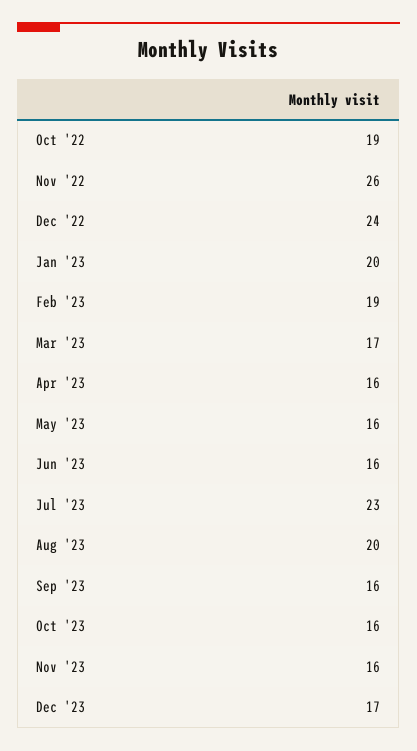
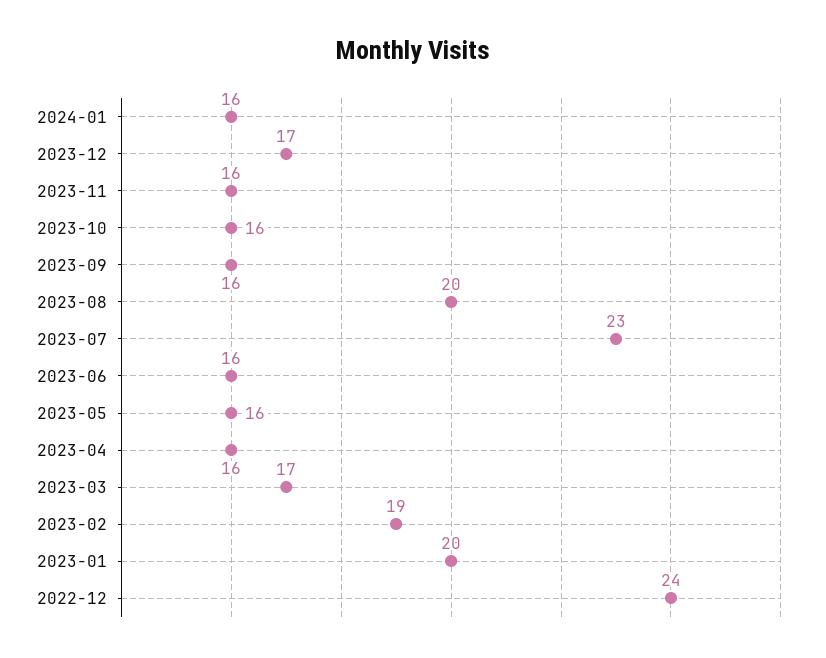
Oct '22: 19 -> none
Nov '22: 26 -> none
2024-01: none -> 16

